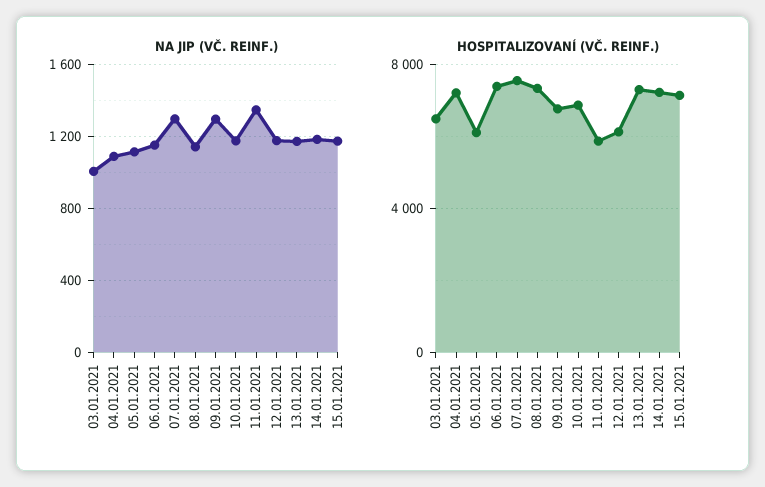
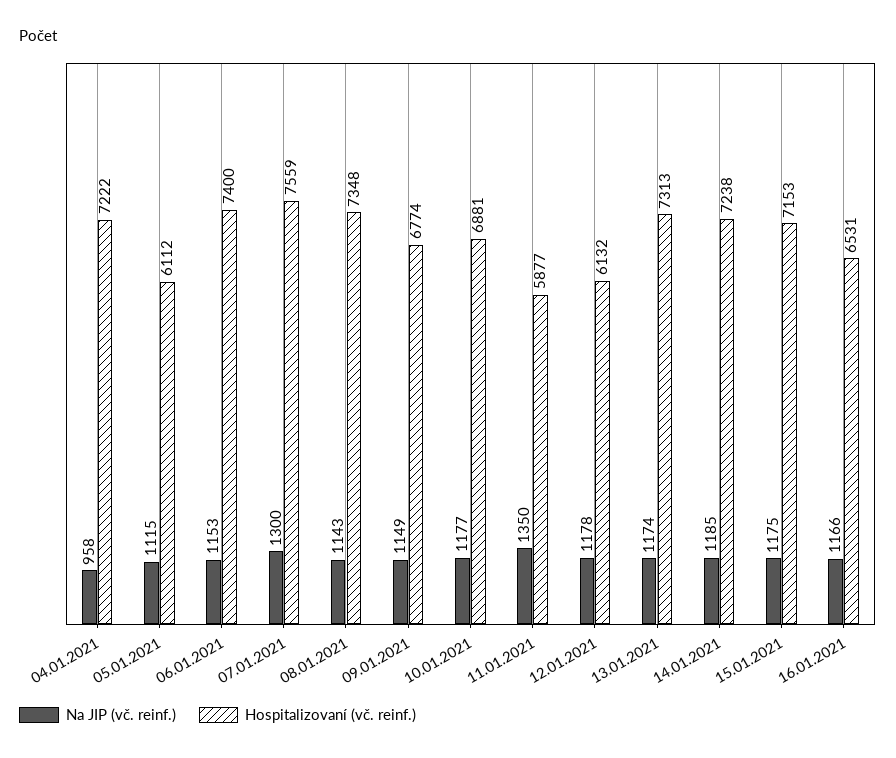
NA JIP (VČ. REINF.), 03.01.2021: 1000 -> none
NA JIP (VČ. REINF.), 04.01.2021: 1100 -> 958
NA JIP (VČ. REINF.), 09.01.2021: 1300 -> 1149
HOSPITALIZOVANÍ (VČ. REINF.), 03.01.2021: 6500 -> none
NA JIP (VČ. REINF.), 16.01.2021: none -> 1166
HOSPITALIZOVANÍ (VČ. REINF.), 16.01.2021: none -> 6531

